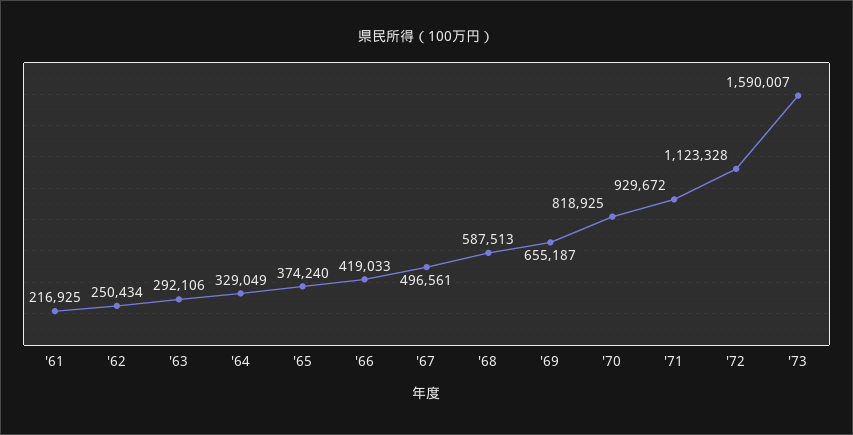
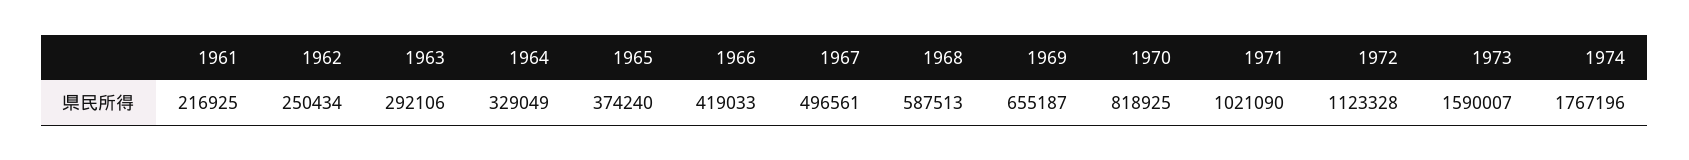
'71: 929672 -> 1021090
1974: none -> 1767196

